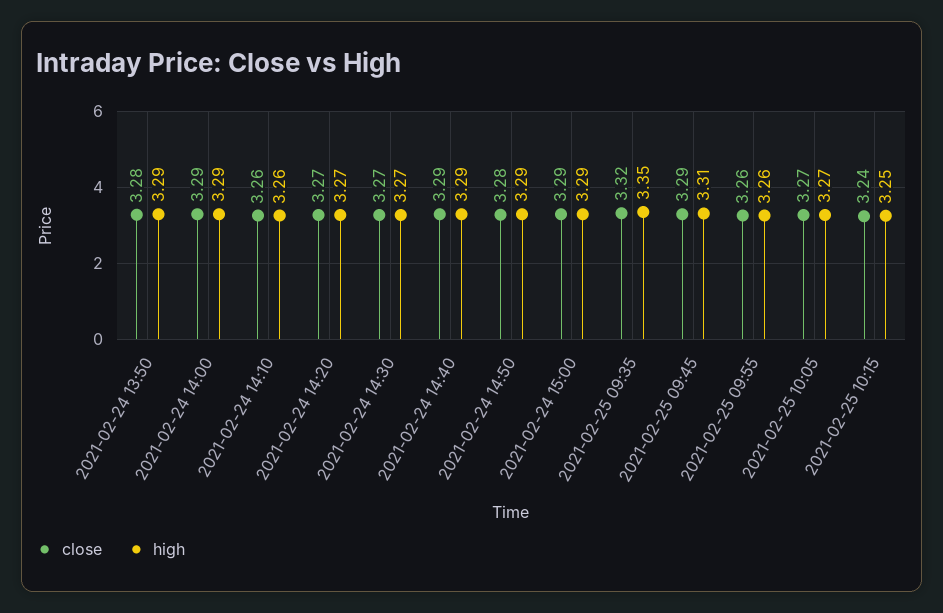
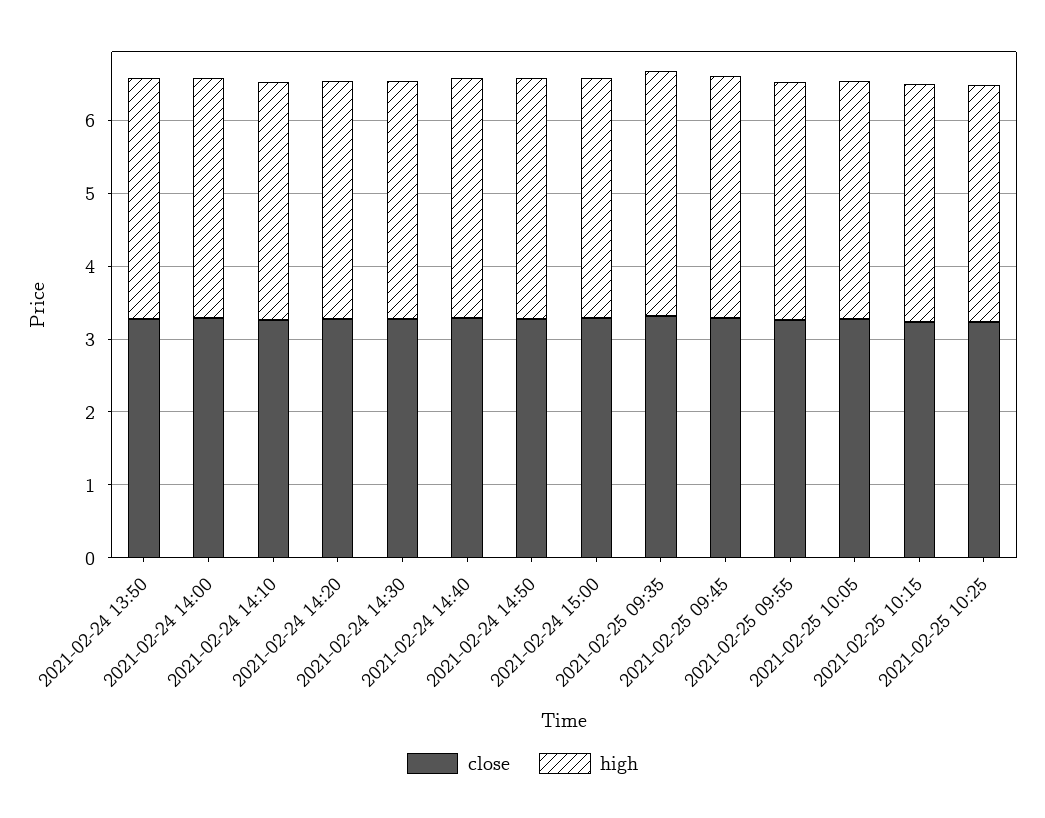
close, 2021-02-25 10:25: none -> 3.2
high, 2021-02-25 10:25: none -> 3.2

